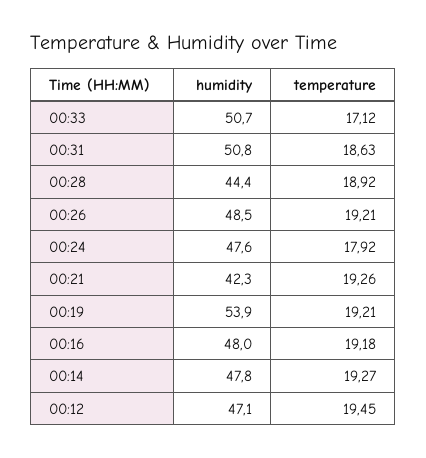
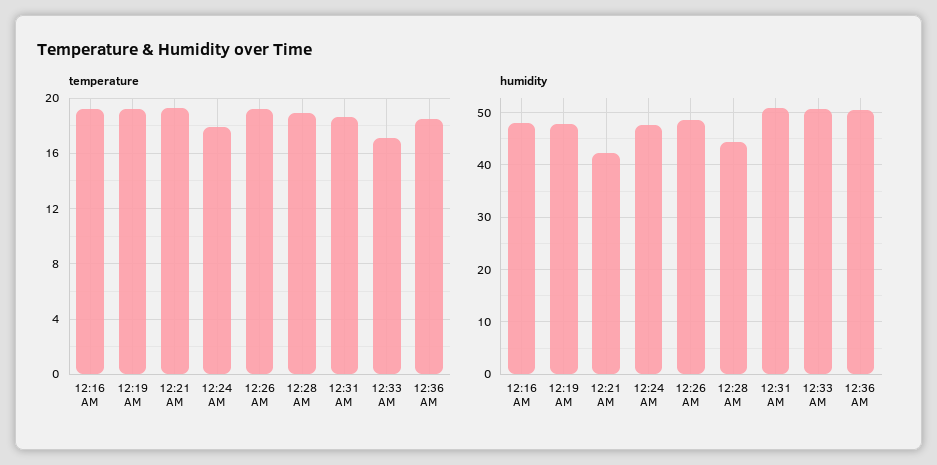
humidity, 00:19: 53.9 -> 48
humidity, 00:14: 47.8 -> none
temperature, 00:14: 19.27 -> none
humidity, 00:12: 47.1 -> none
temperature, 00:12: 19.45 -> none
temperature, 12:36 AM: none -> 18.5
humidity, 12:36 AM: none -> 50

